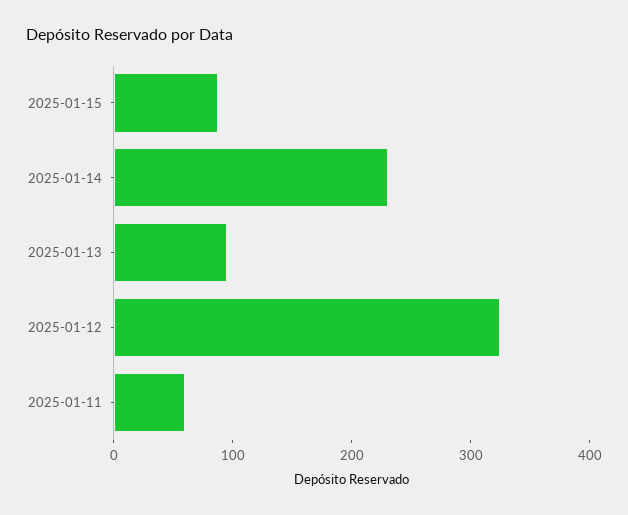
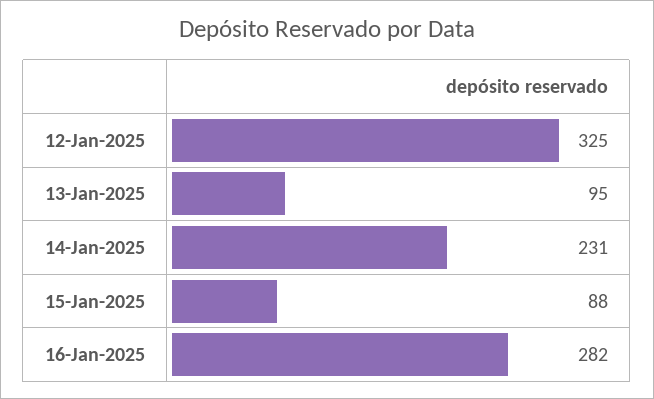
2025-01-11: 60 -> none
16-Jan-2025: none -> 282

